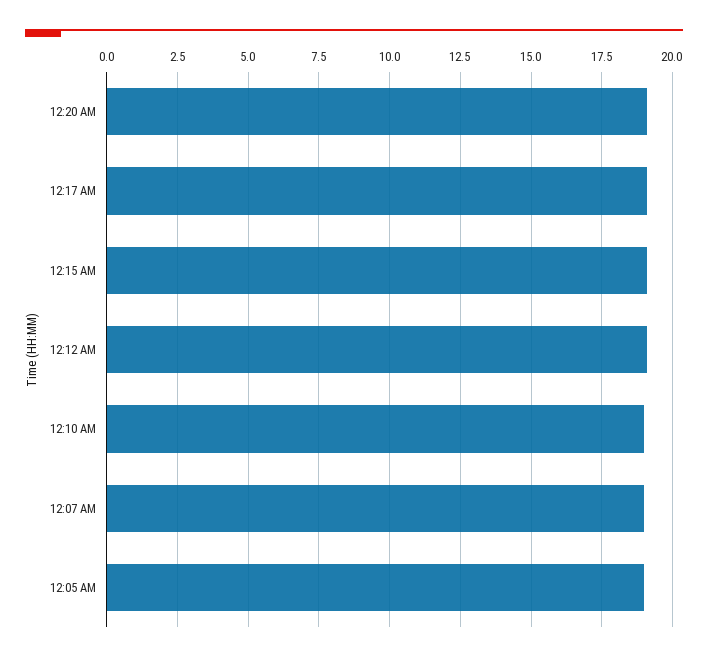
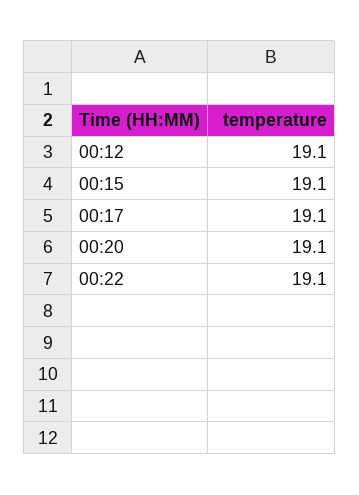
12:10 AM: 19 -> none
12:07 AM: 19 -> none
12:05 AM: 19 -> none
00:22: none -> 19.1

